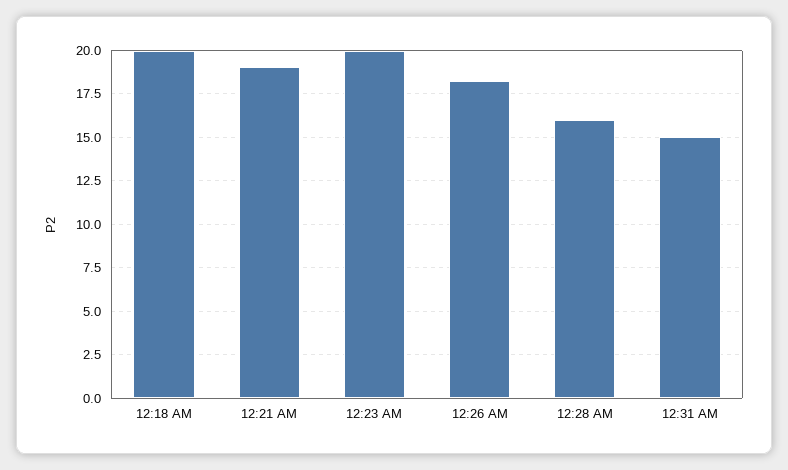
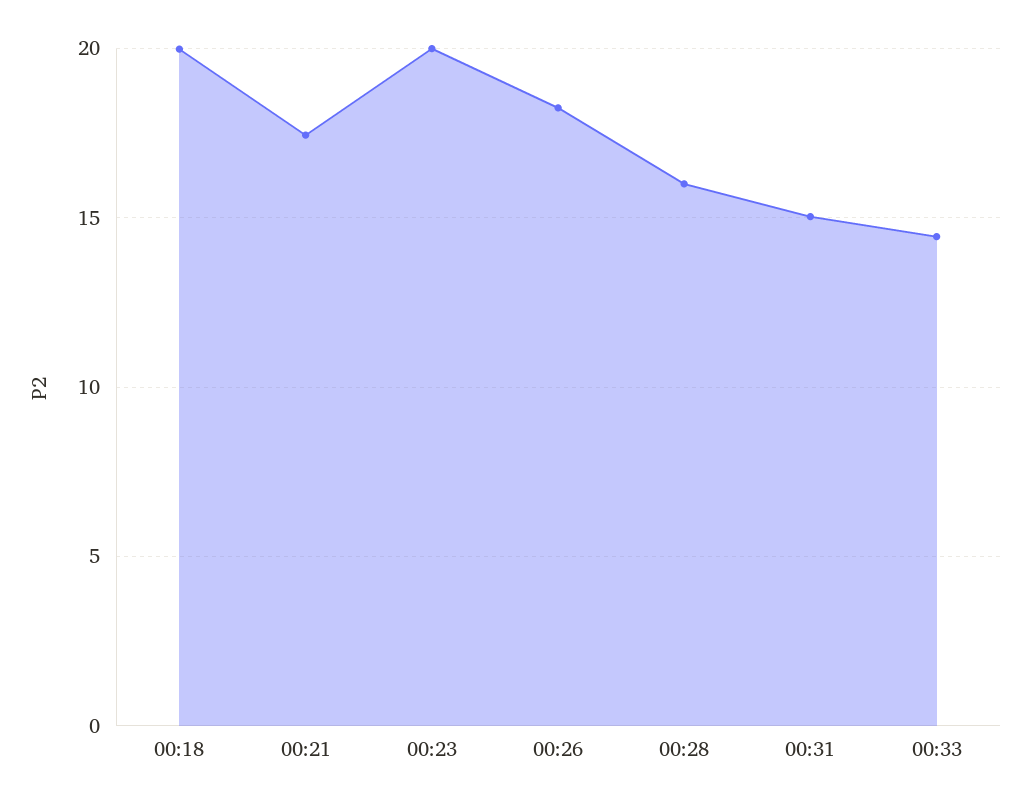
12:21 AM: 19 -> 17.5
00:33: none -> 14.5

